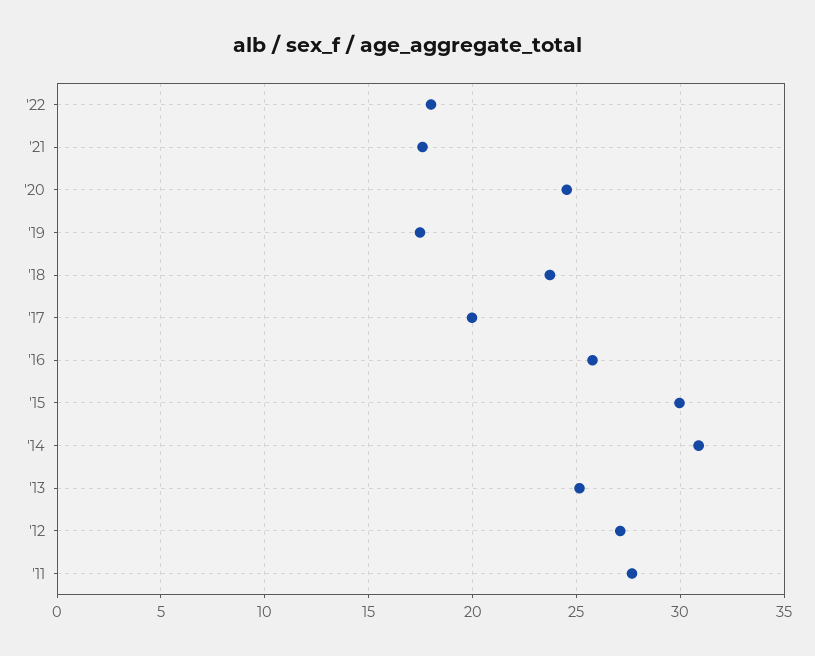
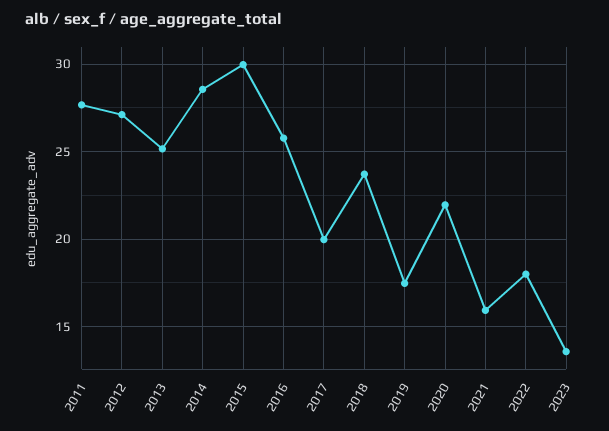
'21: 17.5 -> 16
'20: 24.5 -> 22
'14: 31 -> 28.5
2023: none -> 13.5

